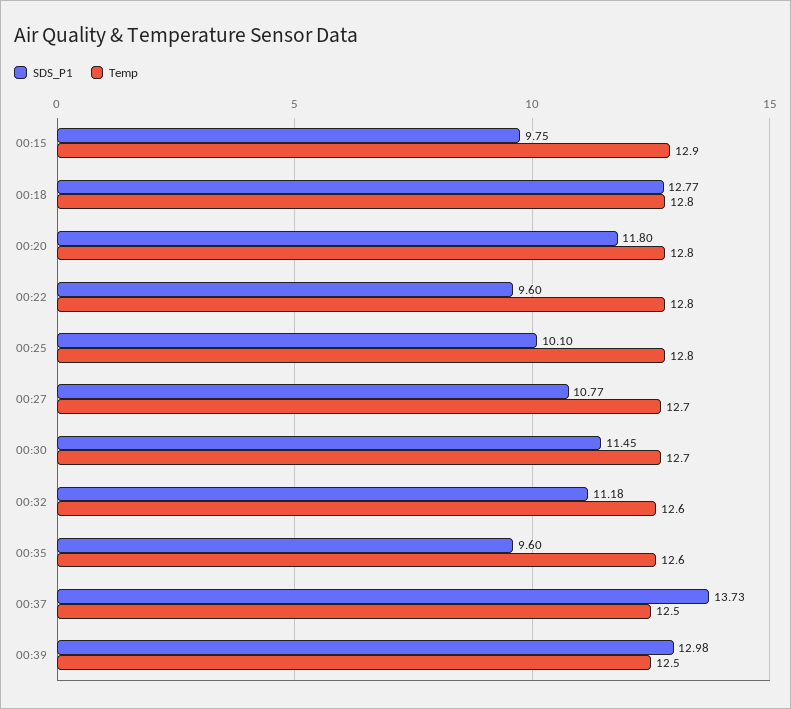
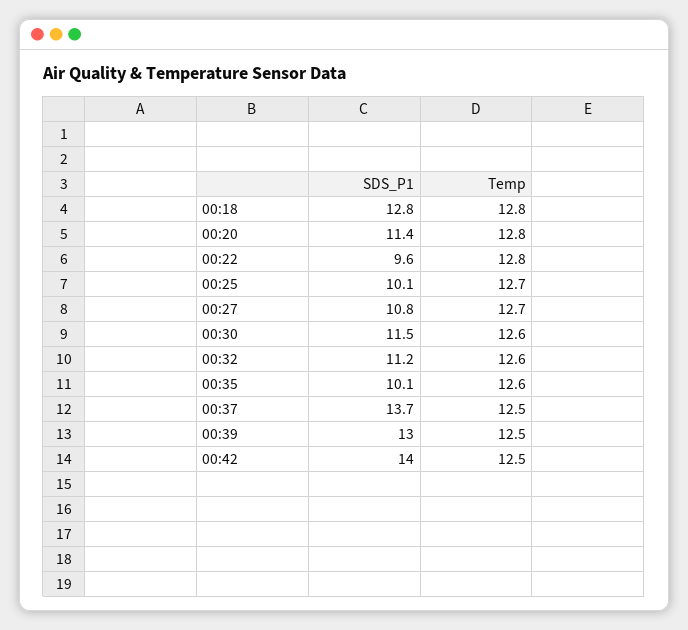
SDS_P1, 00:15: 9.75 -> none
Temp, 00:15: 12.9 -> none
SDS_P1, 00:20: 11.8 -> 11.4
Temp, 00:25: 12.8 -> 12.7
Temp, 00:30: 12.7 -> 12.6
SDS_P1, 00:35: 9.6 -> 10.1
SDS_P1, 00:42: none -> 14
Temp, 00:42: none -> 12.5

